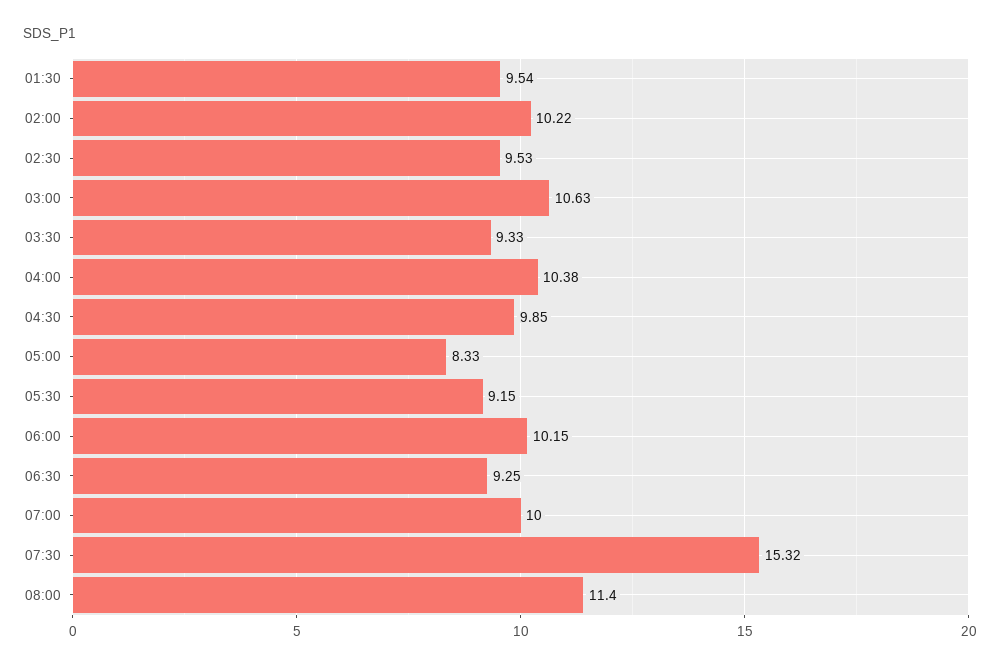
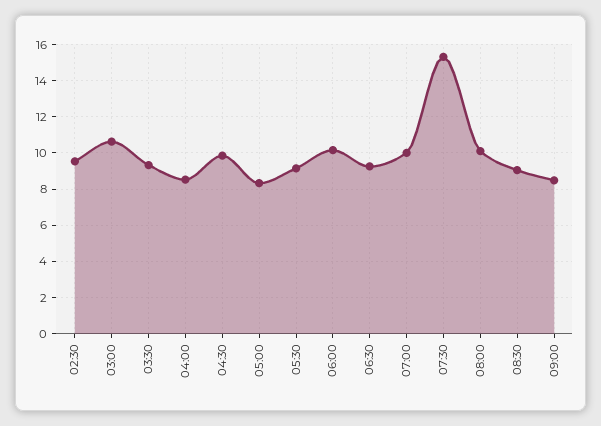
01:30: 9.54 -> none
02:00: 10.22 -> none
04:00: 10.38 -> 8.5
08:00: 11.4 -> 10
08:30: none -> 9
09:00: none -> 8.5

